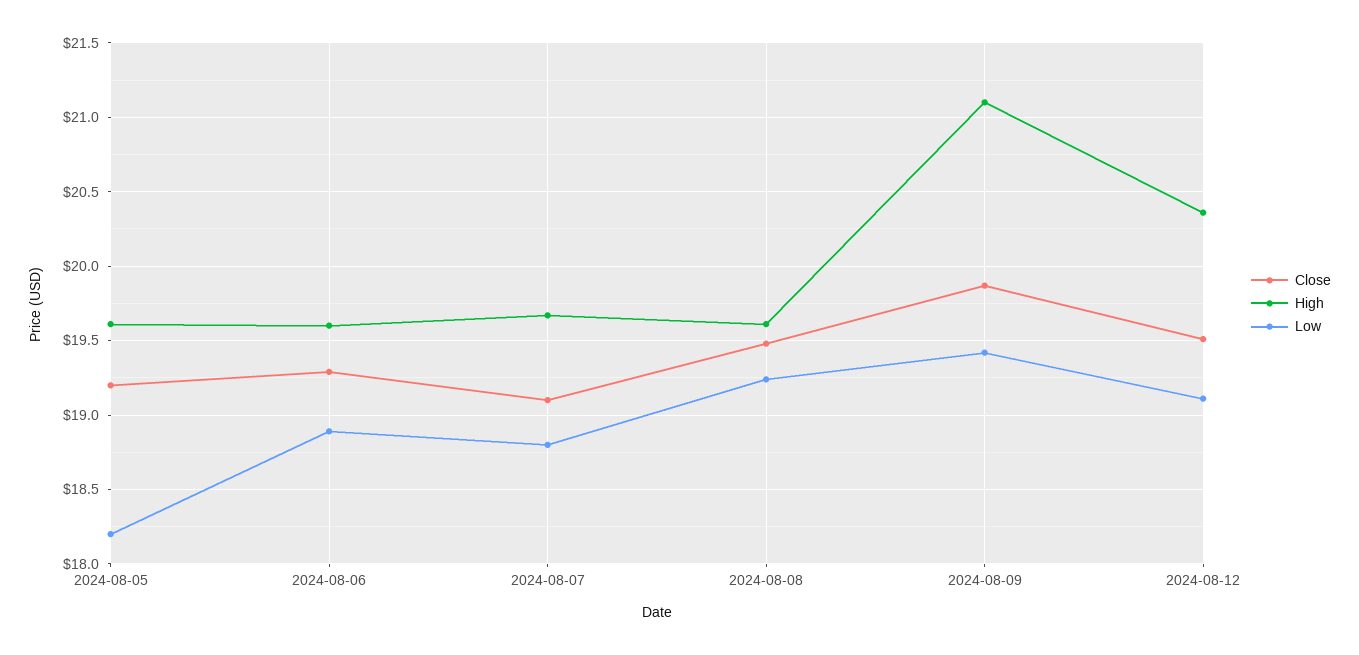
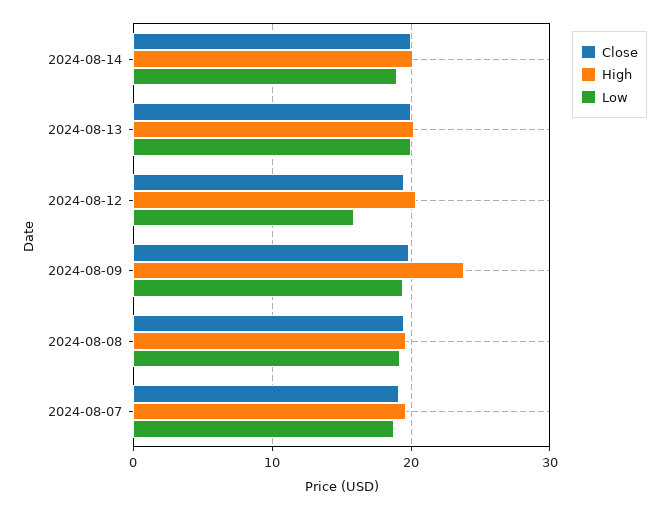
Close, 2024-08-05: 19.2 -> none
High, 2024-08-05: 19.6 -> none
Low, 2024-08-05: 18.2 -> none
Close, 2024-08-06: 19.3 -> none
High, 2024-08-06: 19.6 -> none
Low, 2024-08-06: 18.9 -> none
High, 2024-08-09: 21.1 -> 24
Low, 2024-08-12: 19.1 -> 16
Close, 2024-08-14: none -> 20
High, 2024-08-14: none -> 20
Low, 2024-08-14: none -> 19
Close, 2024-08-13: none -> 20
High, 2024-08-13: none -> 20
Low, 2024-08-13: none -> 20

